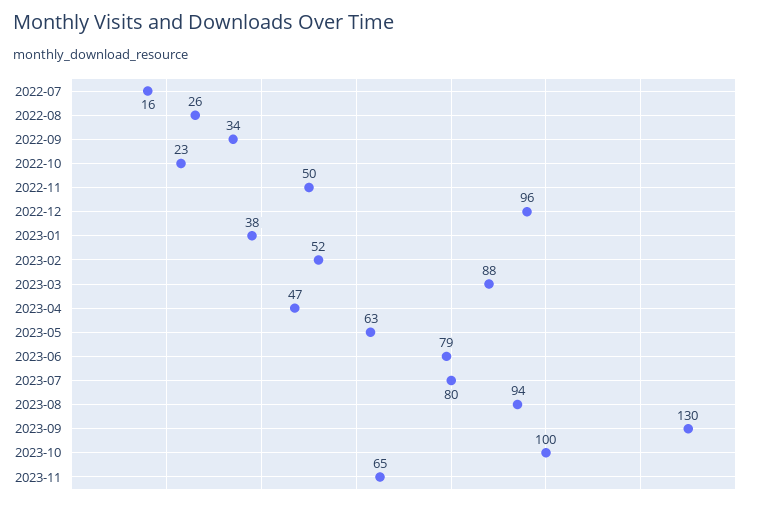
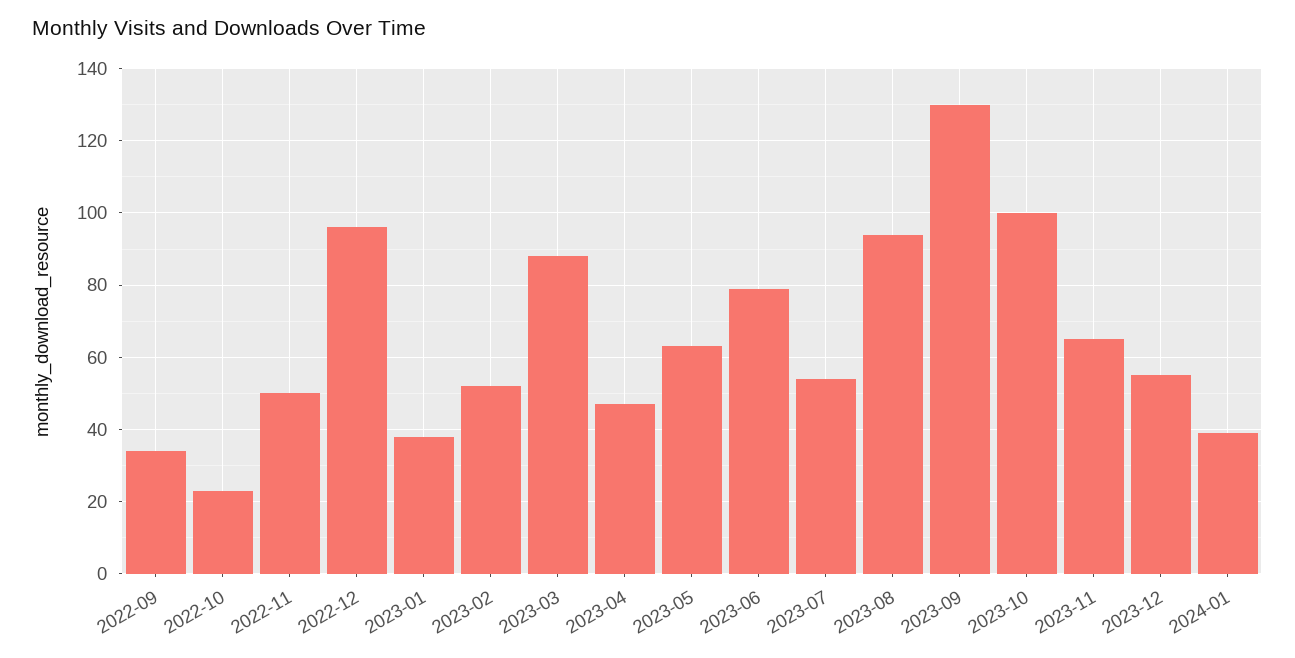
2022-07: 16 -> none
2022-08: 26 -> none
2023-07: 80 -> 55
2023-12: none -> 55
2024-01: none -> 40

